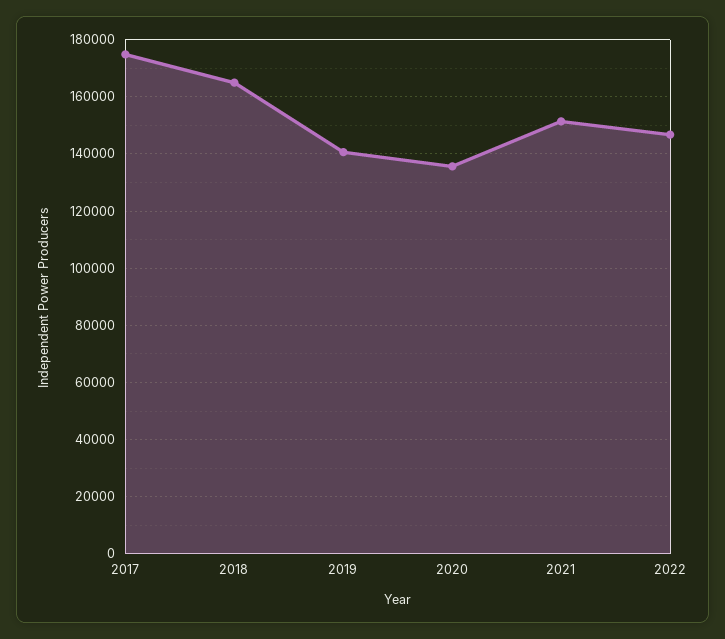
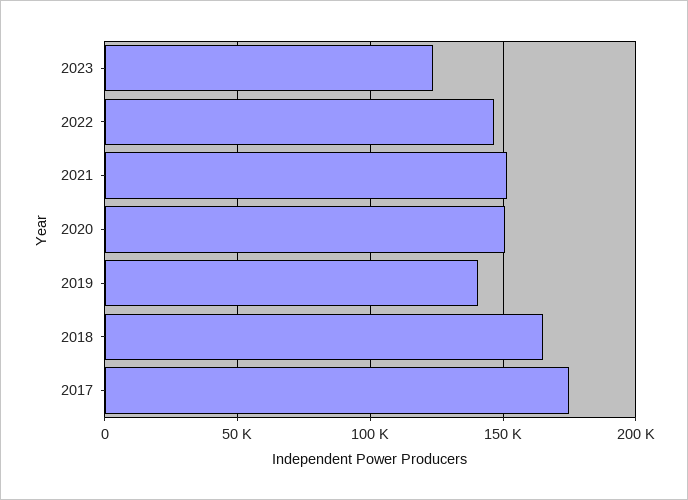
2020: 135000 -> 150000
2023: none -> 125000

